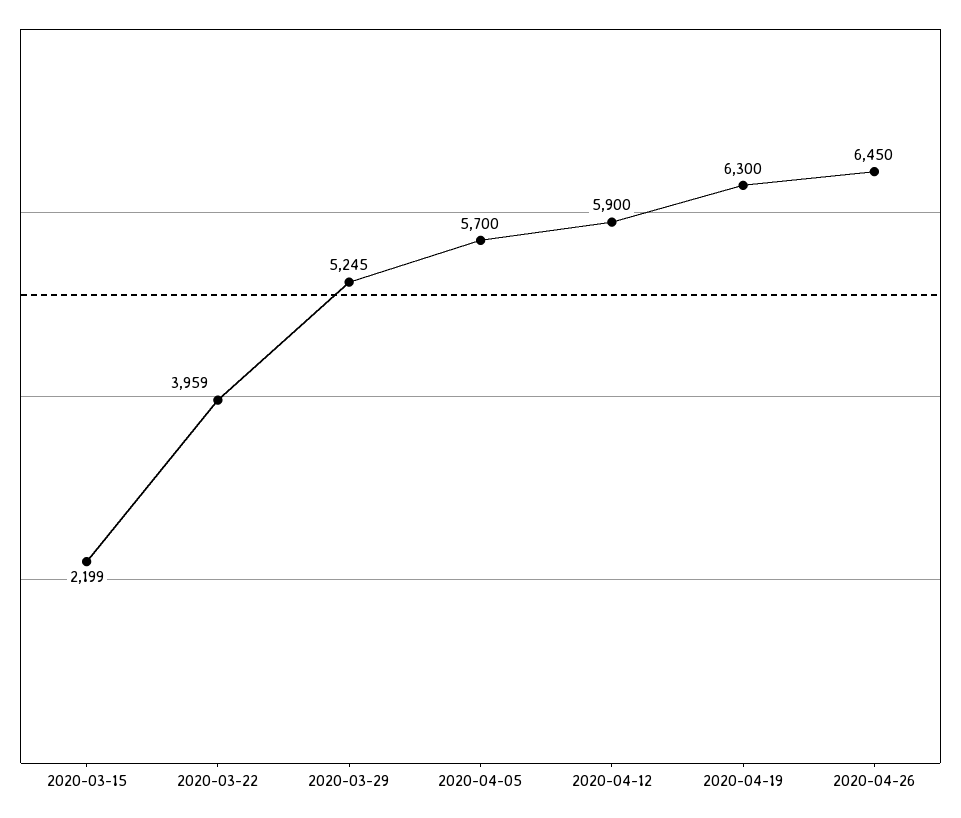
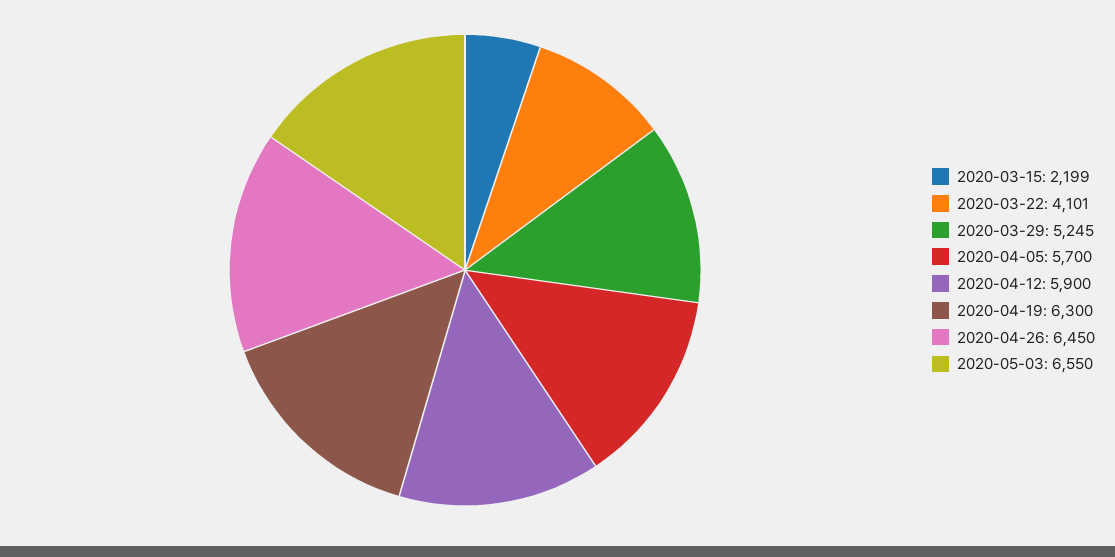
2020-03-22: 3959 -> 4101
2020-05-03: none -> 6550

